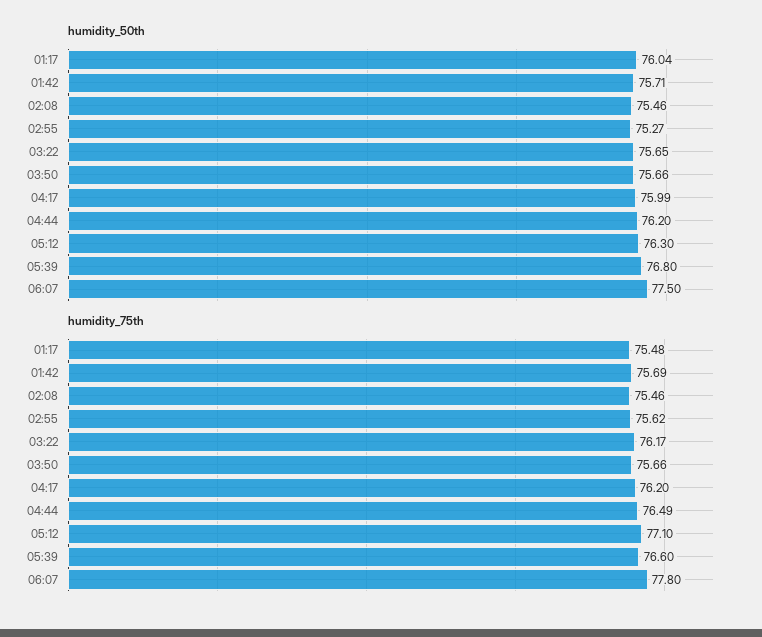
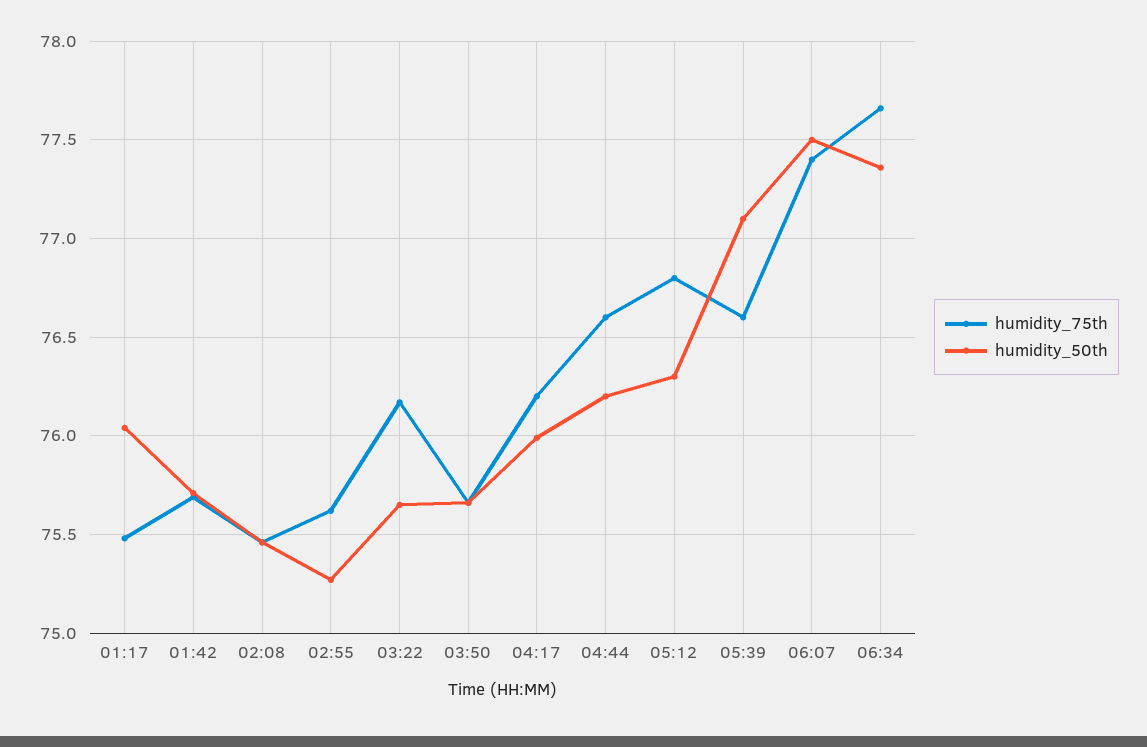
humidity_50th, 05:39: 76.8 -> 77.1
humidity_75th, 04:44: 76.49 -> 76.6
humidity_75th, 05:12: 77.1 -> 76.8
humidity_75th, 06:07: 77.8 -> 77.4
humidity_75th, 06:34: none -> 77.65
humidity_50th, 06:34: none -> 77.35

